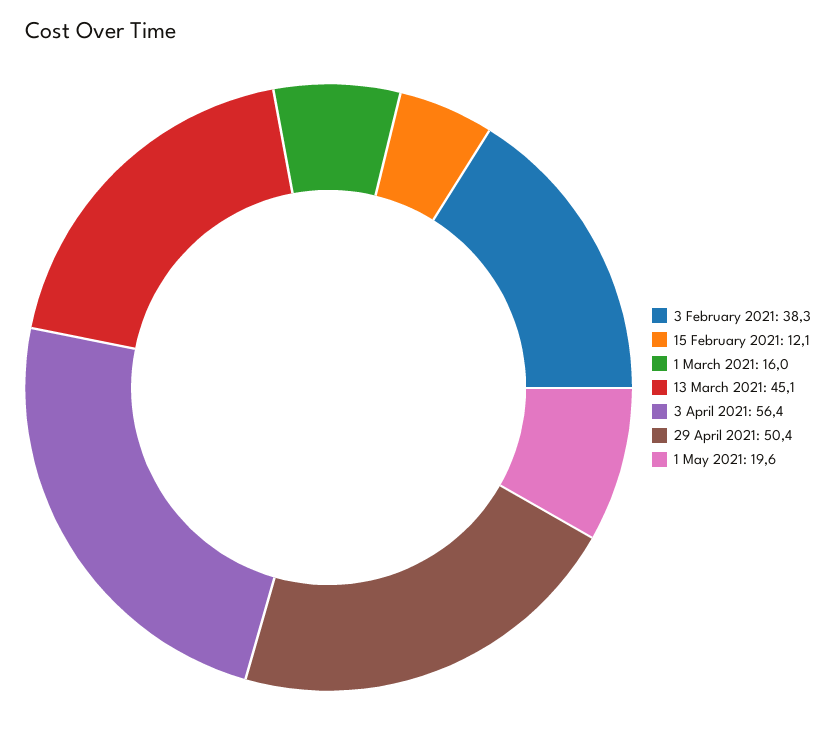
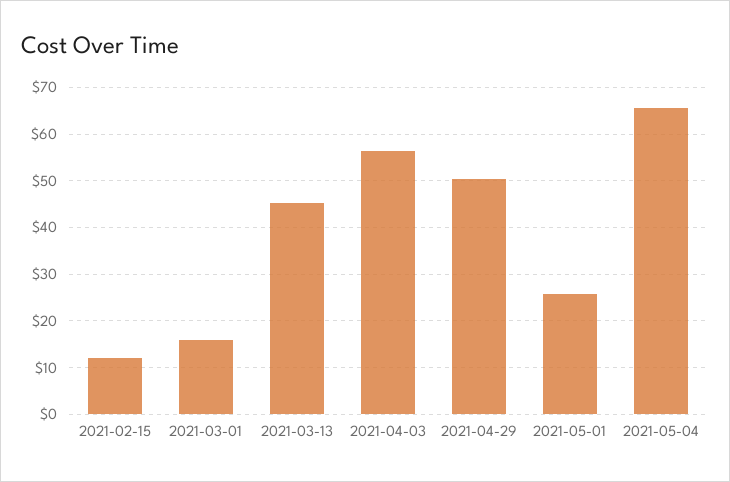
3 February 2021: 38.3 -> none
1 May 2021: 19.6 -> 26
2021-05-04: none -> 66

